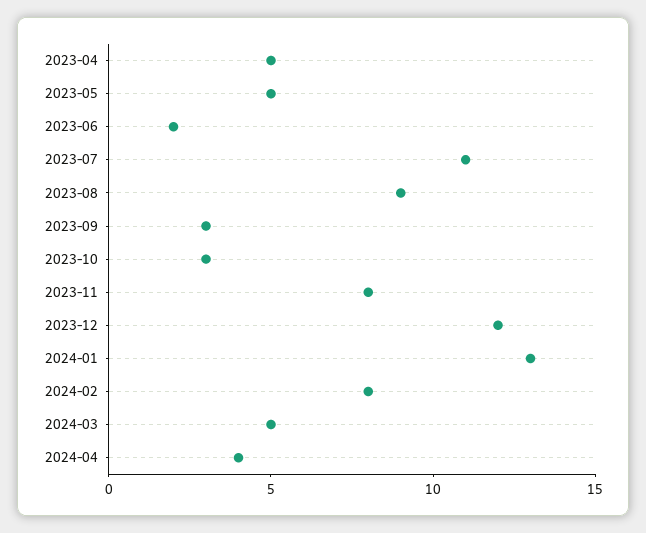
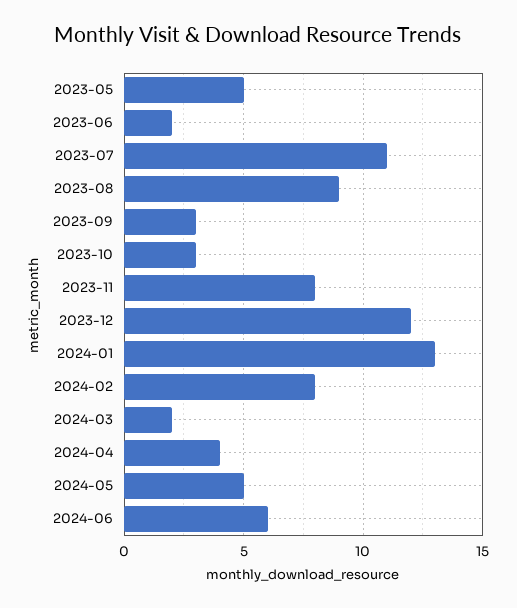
2023-04: 5 -> none
2024-03: 5 -> 2
2024-05: none -> 5
2024-06: none -> 6

